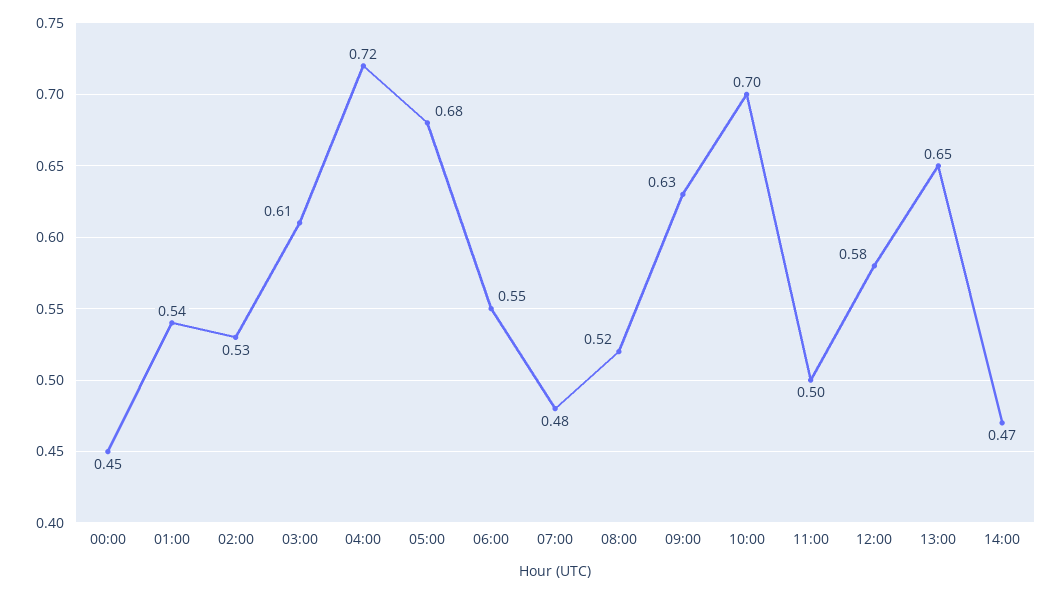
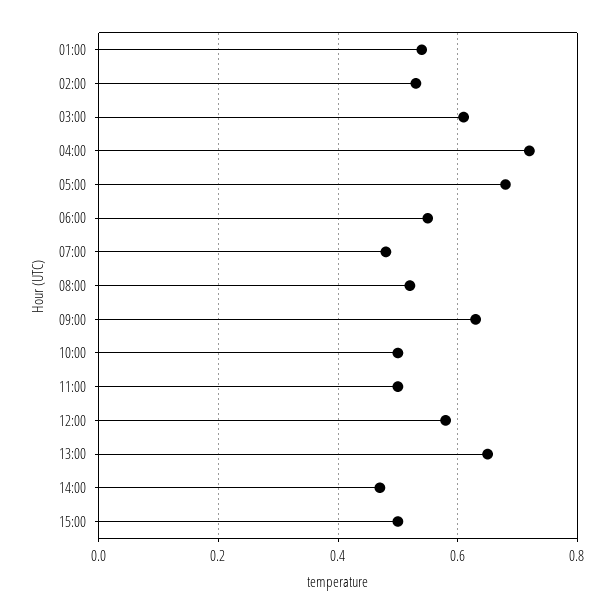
00:00: 0.45 -> none
10:00: 0.7 -> 0.5
15:00: none -> 0.5

